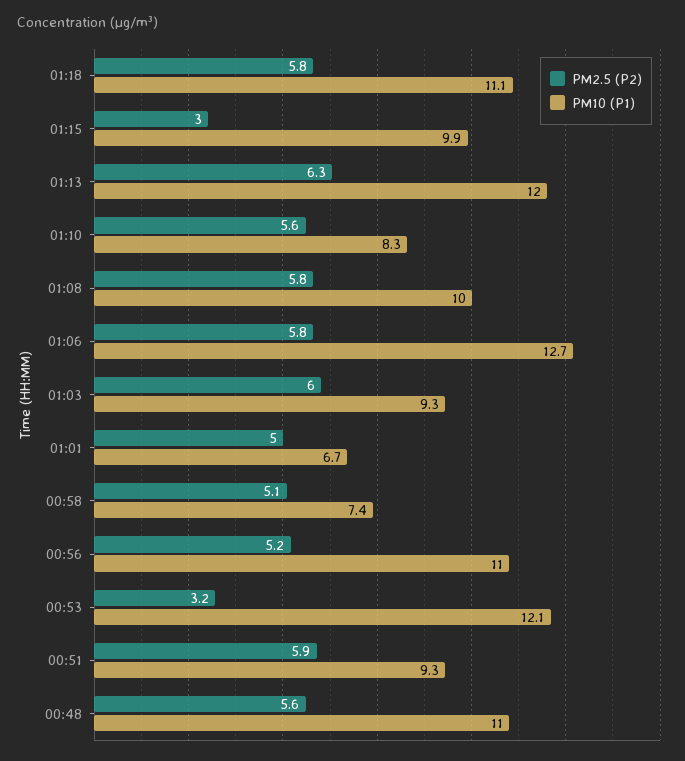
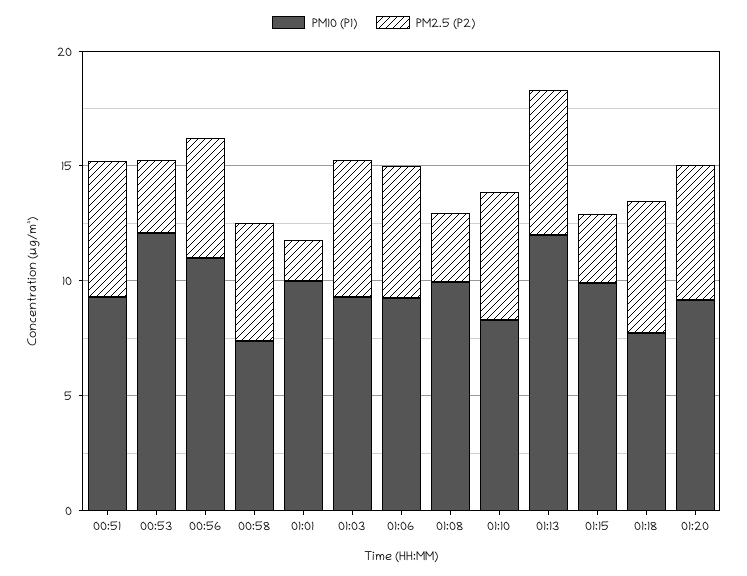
PM10 (P1), 01:18: 11.1 -> 8
PM2.5 (P2), 01:08: 5.8 -> 3
PM10 (P1), 01:06: 12.7 -> 9
PM2.5 (P2), 01:01: 5 -> 2
PM10 (P1), 01:01: 6.7 -> 10
PM2.5 (P2), 00:48: 5.6 -> none
PM10 (P1), 00:48: 11 -> none
PM10 (P1), 01:20: none -> 9
PM2.5 (P2), 01:20: none -> 6

